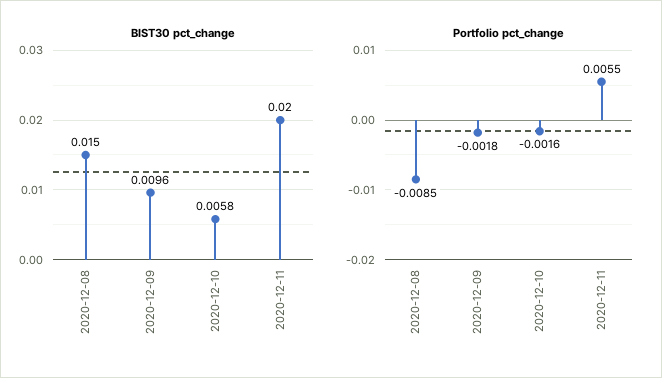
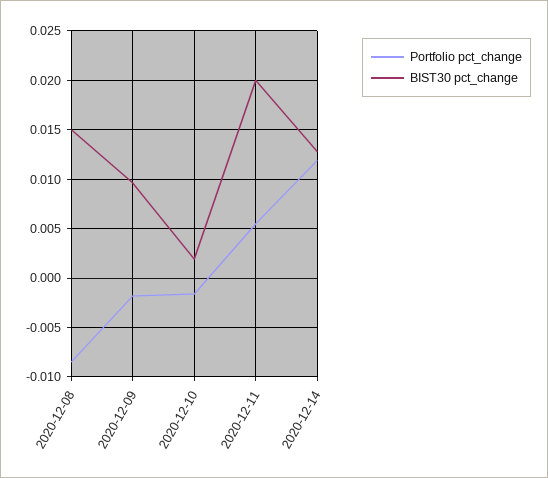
BIST30 pct_change, 2020-12-10: 0.0058 -> 0.002
Portfolio pct_change, 2020-12-14: none -> 0.012
BIST30 pct_change, 2020-12-14: none -> 0.013

